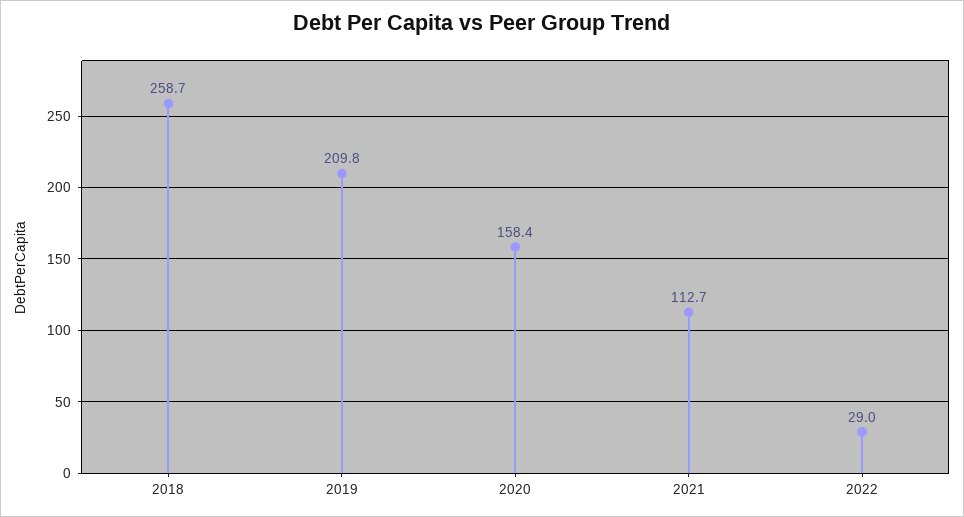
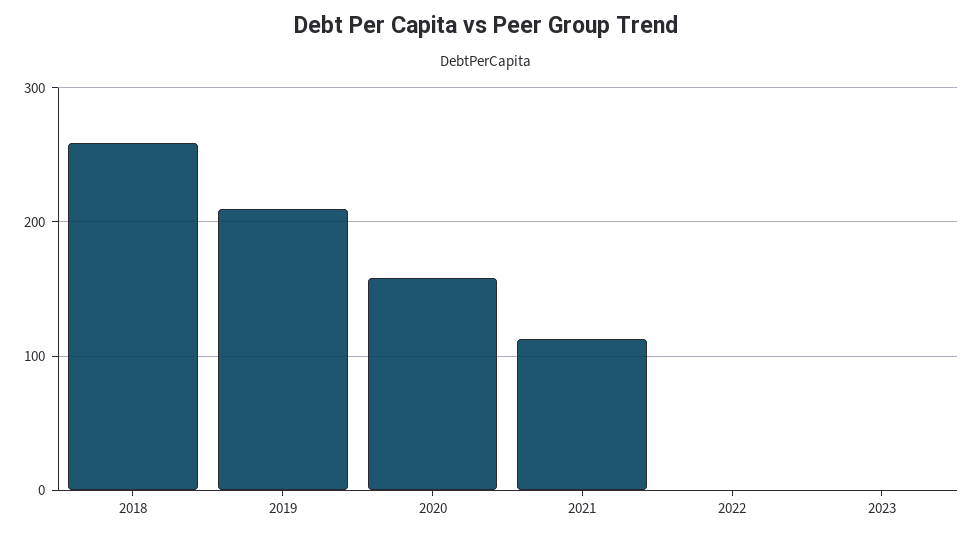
2022: 29 -> 0
2023: none -> 0

